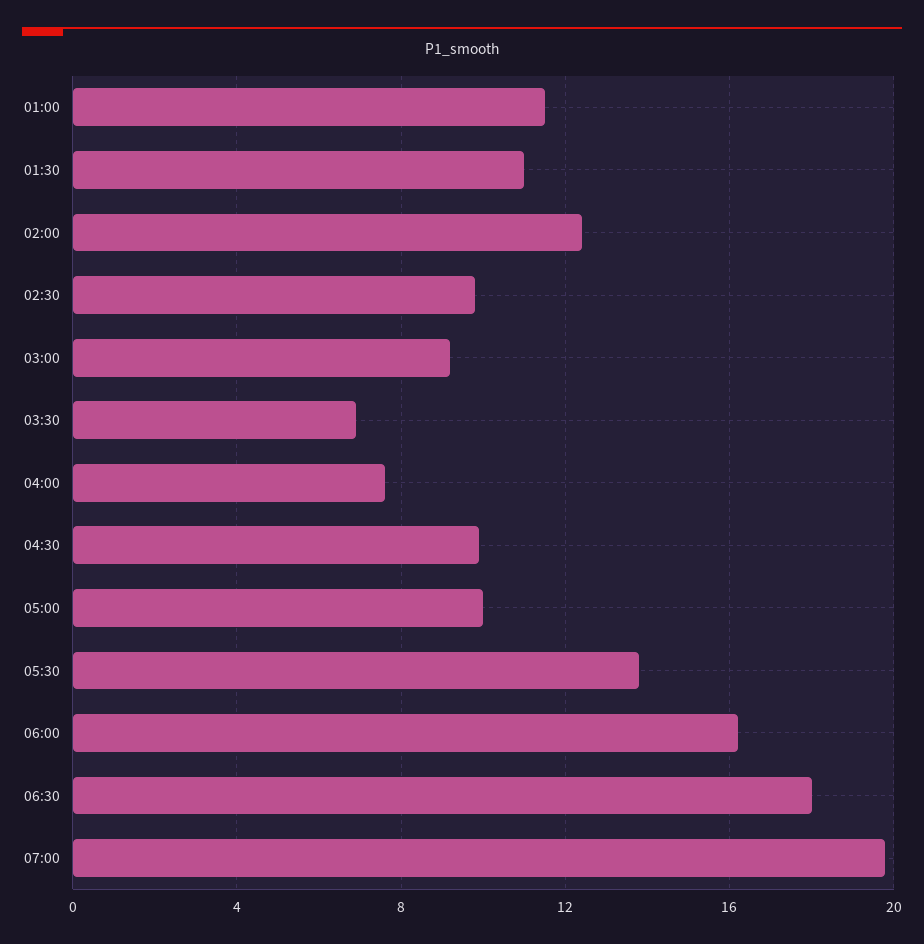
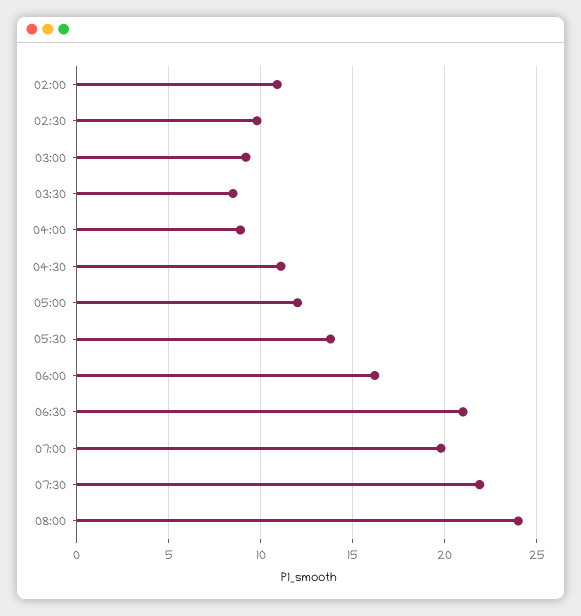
01:00: 11.5 -> none
01:30: 11 -> none
02:00: 12.5 -> 11
03:30: 7 -> 8.5
04:00: 7.5 -> 9
04:30: 10 -> 11
05:00: 10 -> 12
06:30: 18 -> 21
07:30: none -> 22
08:00: none -> 24

